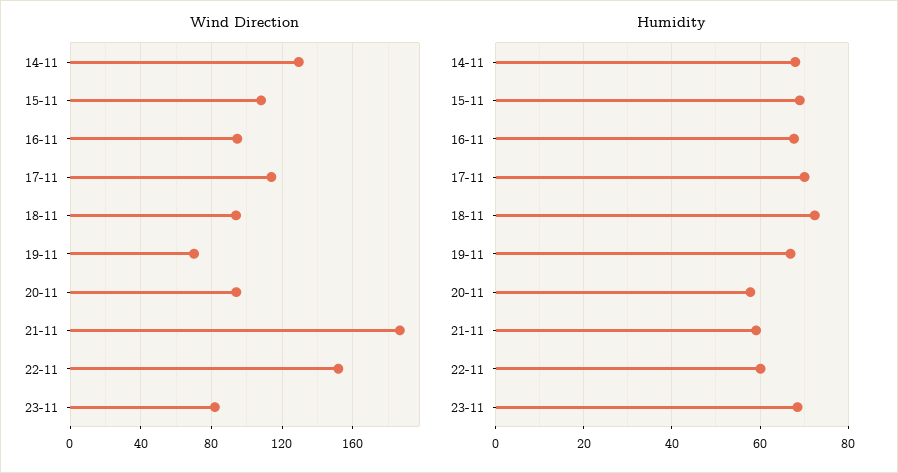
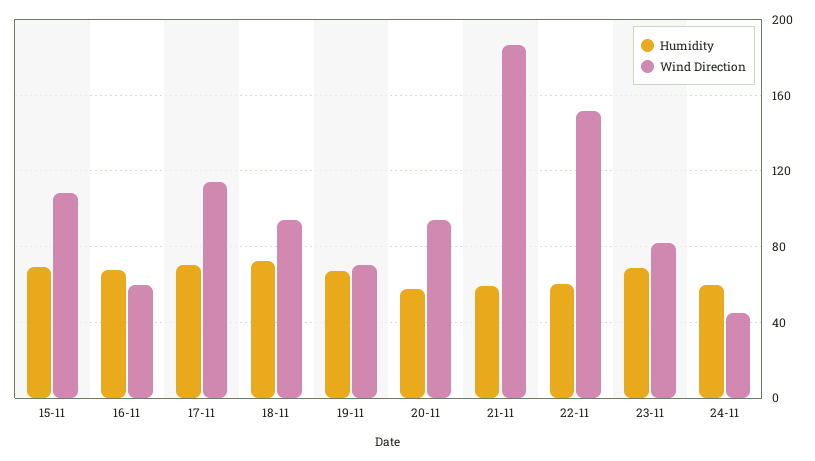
Wind Direction, 14-11: 130 -> none
Wind Direction, 16-11: 95 -> 60
Humidity, 14-11: 68 -> none
Humidity, 24-11: none -> 60
Wind Direction, 24-11: none -> 45

